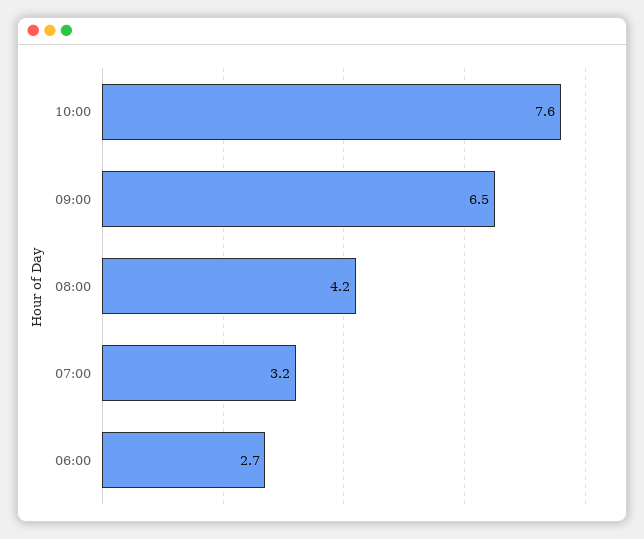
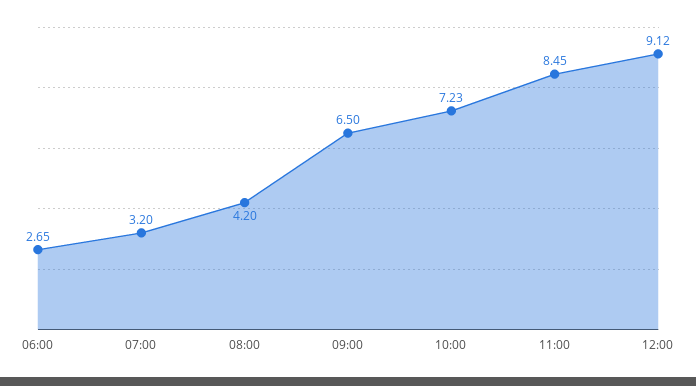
10:00: 7.6 -> 7.23
11:00: none -> 8.45
12:00: none -> 9.12

